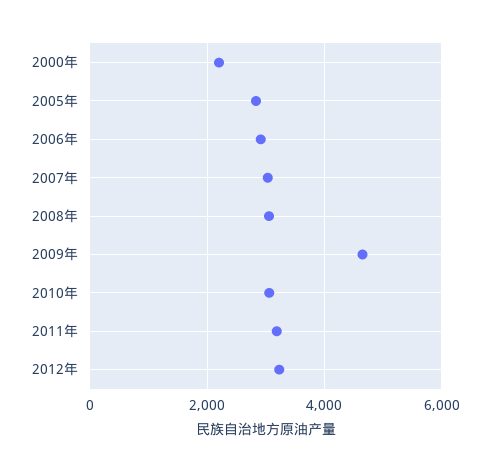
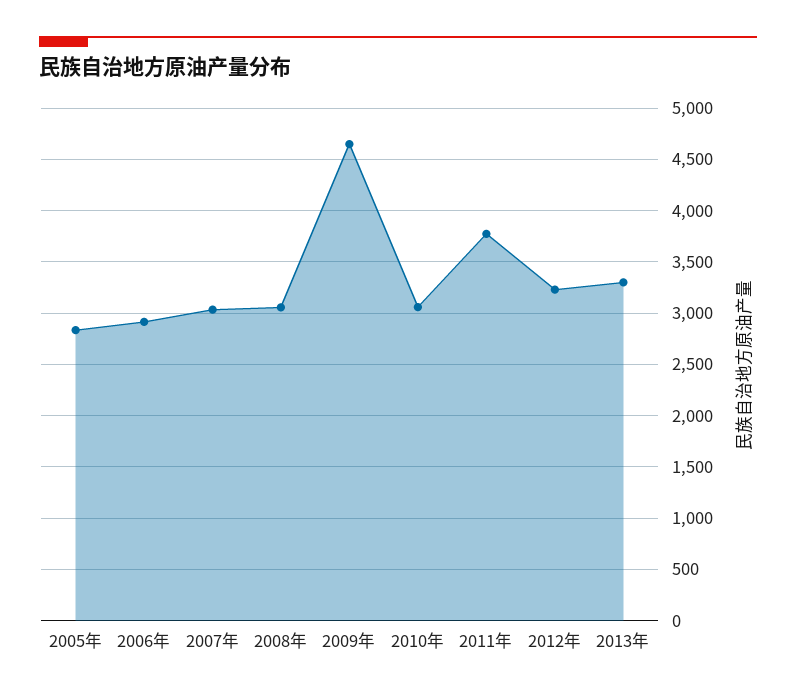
2000年: 2200 -> none
2011年: 3200 -> 3800
2013年: none -> 3300

